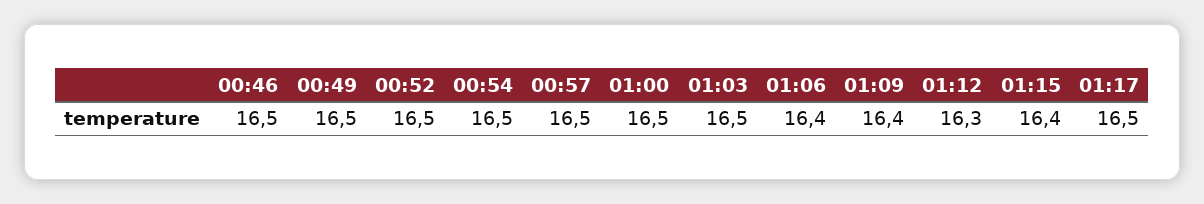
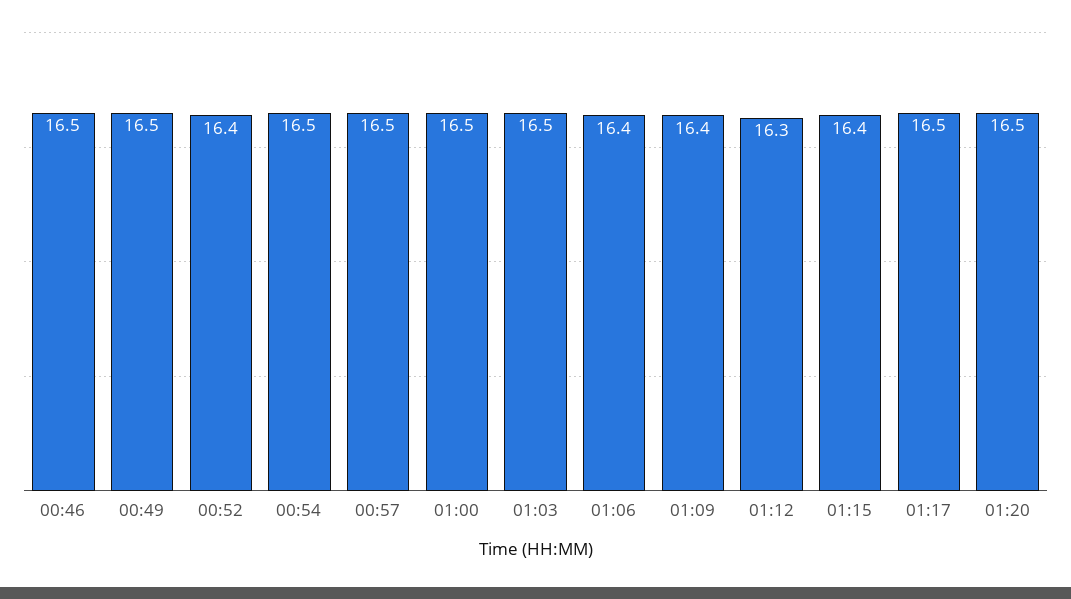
00:52: 16.5 -> 16.4
01:20: none -> 16.5

